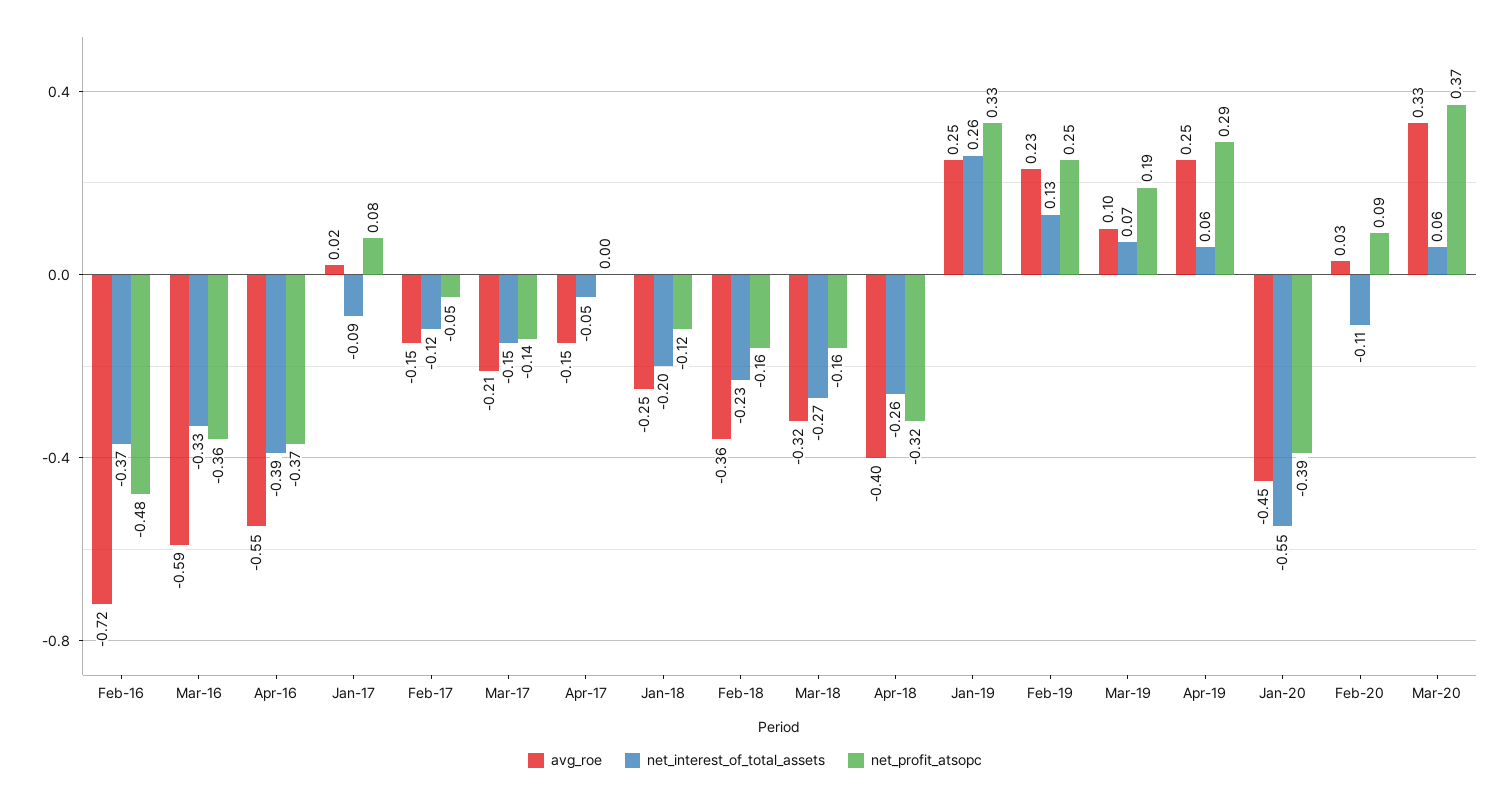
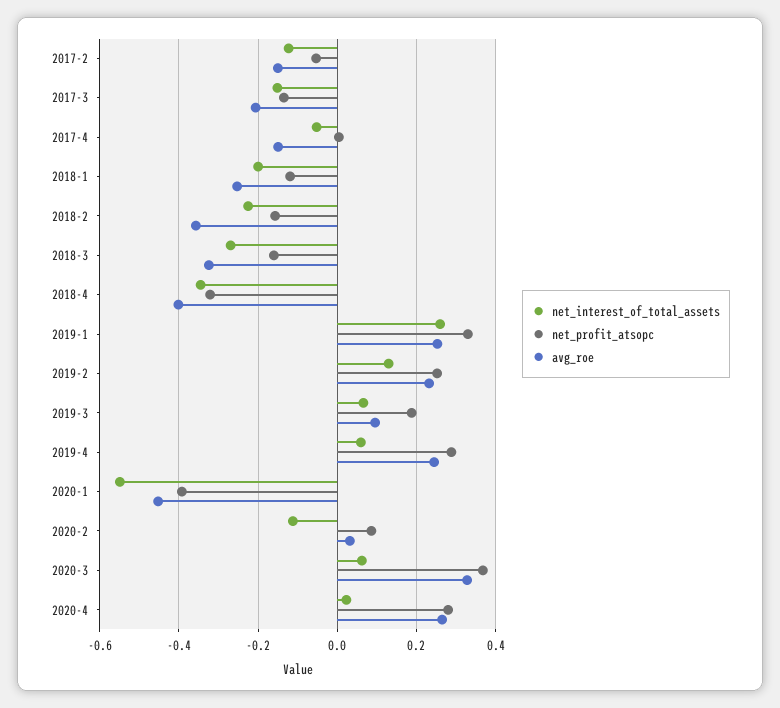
avg_roe, Feb-16: -0.72 -> none
net_interest_of_total_assets, Feb-16: -0.37 -> none
net_profit_atsopc, Feb-16: -0.48 -> none
avg_roe, Mar-16: -0.59 -> none
net_interest_of_total_assets, Mar-16: -0.33 -> none
net_profit_atsopc, Mar-16: -0.36 -> none
avg_roe, Apr-16: -0.55 -> none
net_interest_of_total_assets, Apr-16: -0.39 -> none
net_profit_atsopc, Apr-16: -0.37 -> none
avg_roe, Jan-17: 0.02 -> none
net_interest_of_total_assets, Jan-17: -0.09 -> none
net_profit_atsopc, Jan-17: 0.08 -> none
net_interest_of_total_assets, Apr-18: -0.26 -> -0.34
net_interest_of_total_assets, 2020-4: none -> 0.02
net_profit_atsopc, 2020-4: none -> 0.28
avg_roe, 2020-4: none -> 0.26

